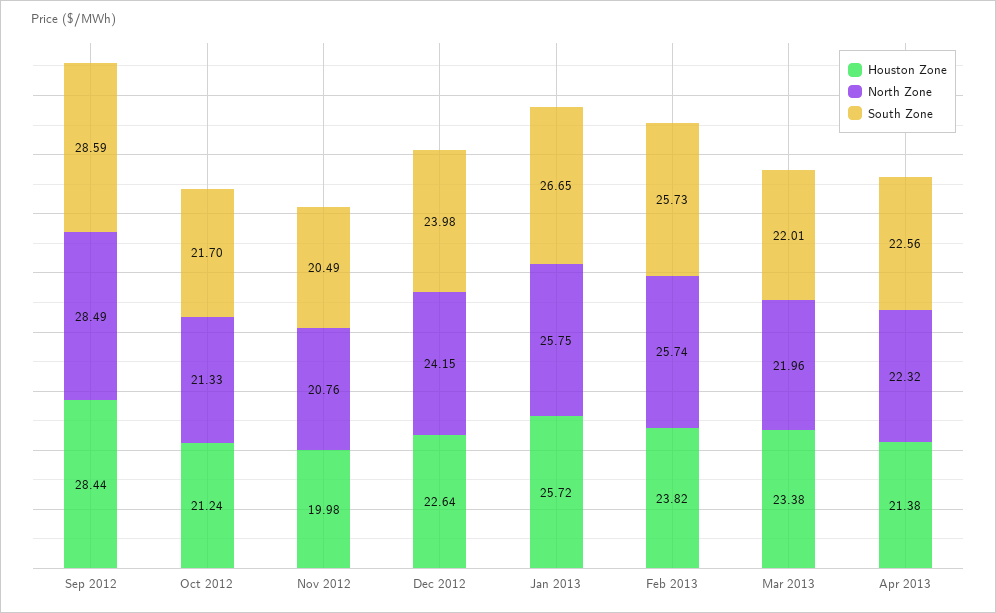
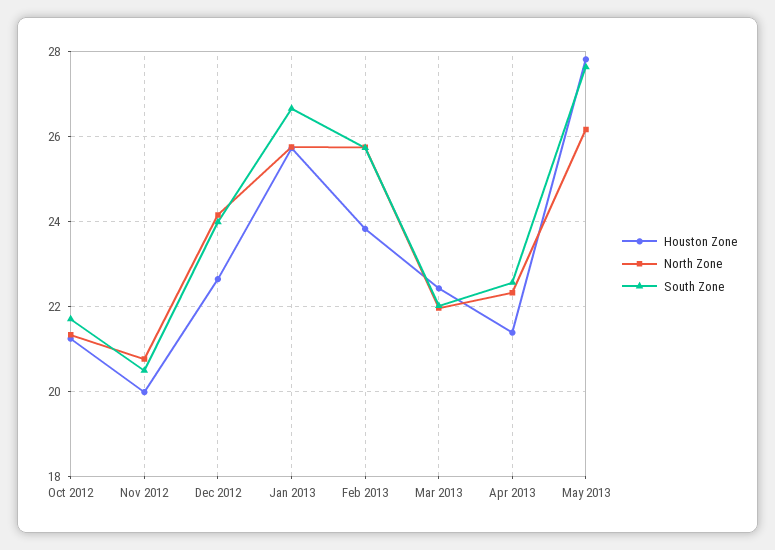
Houston Zone, Sep 2012: 28.44 -> none
North Zone, Sep 2012: 28.49 -> none
South Zone, Sep 2012: 28.59 -> none
Houston Zone, Mar 2013: 23.38 -> 22.4
Houston Zone, May 2013: none -> 27.8
North Zone, May 2013: none -> 26.2
South Zone, May 2013: none -> 27.6

